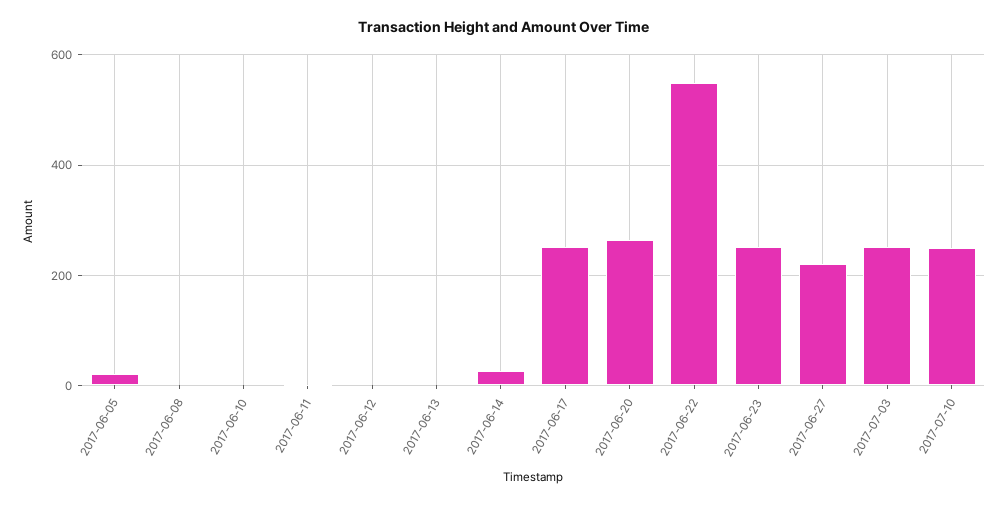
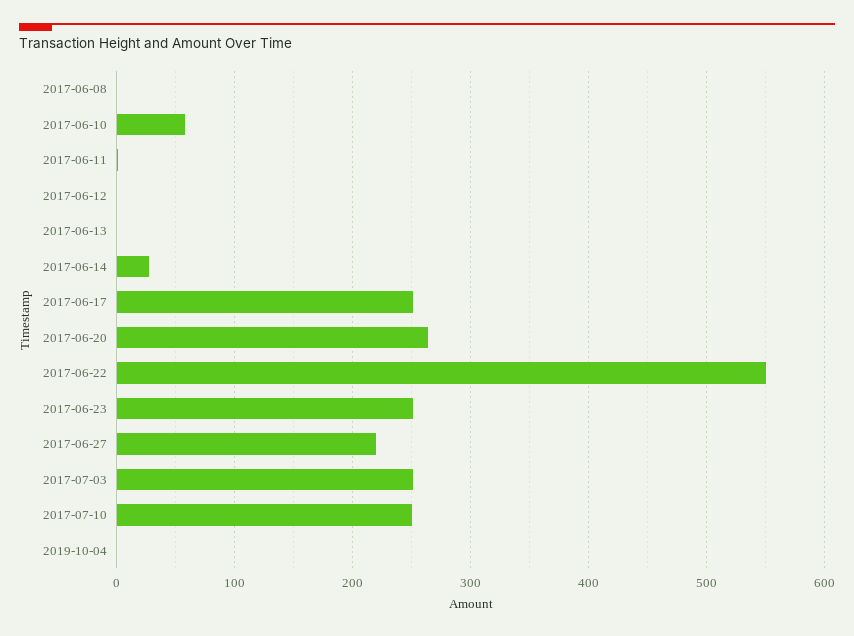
2017-06-05: 20 -> none
2017-06-10: 0 -> 60
2019-10-04: none -> 0

